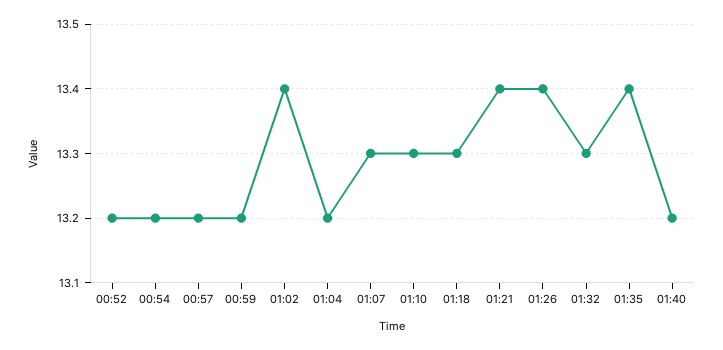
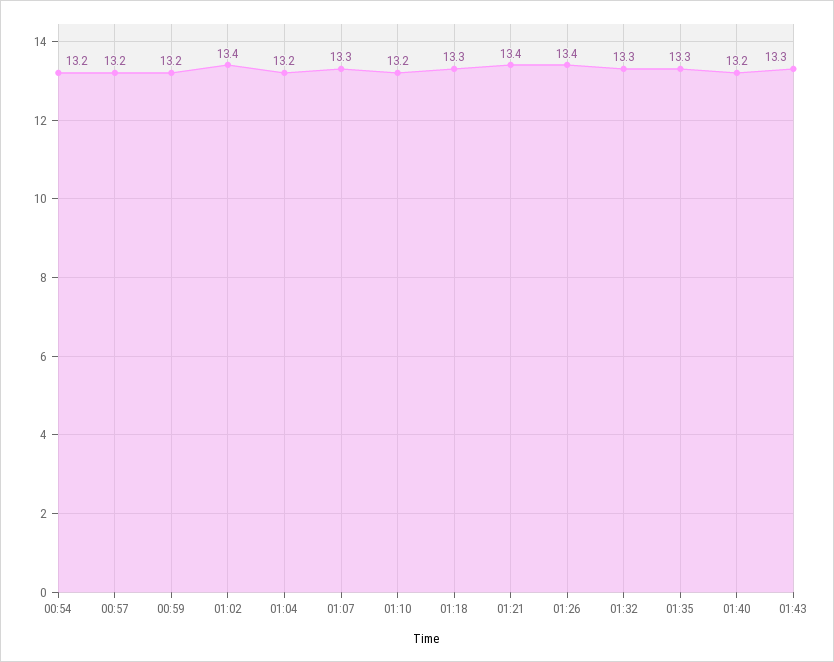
00:52: 13.2 -> none
01:10: 13.3 -> 13.2
01:35: 13.4 -> 13.3
01:43: none -> 13.3

